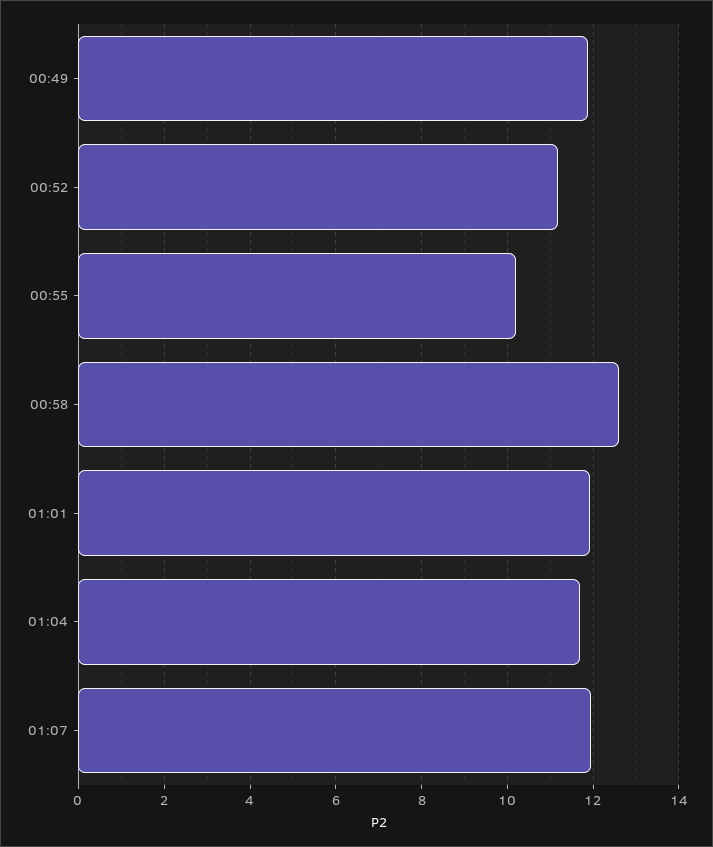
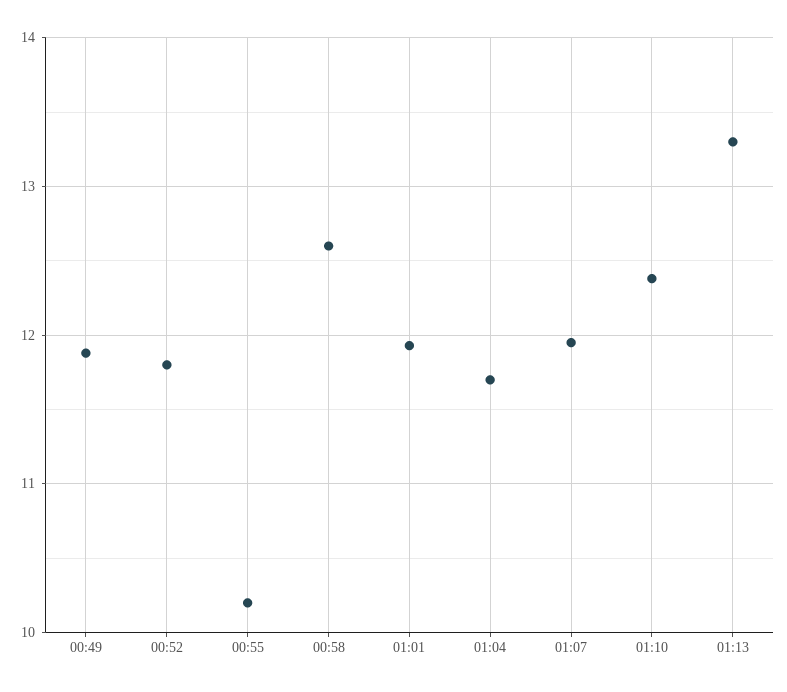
00:52: 11.2 -> 11.8
01:10: none -> 12.4
01:13: none -> 13.3

